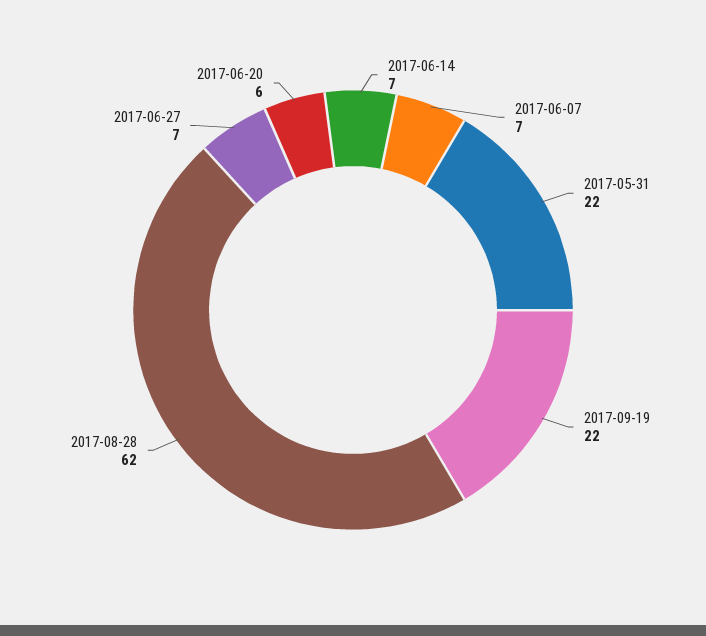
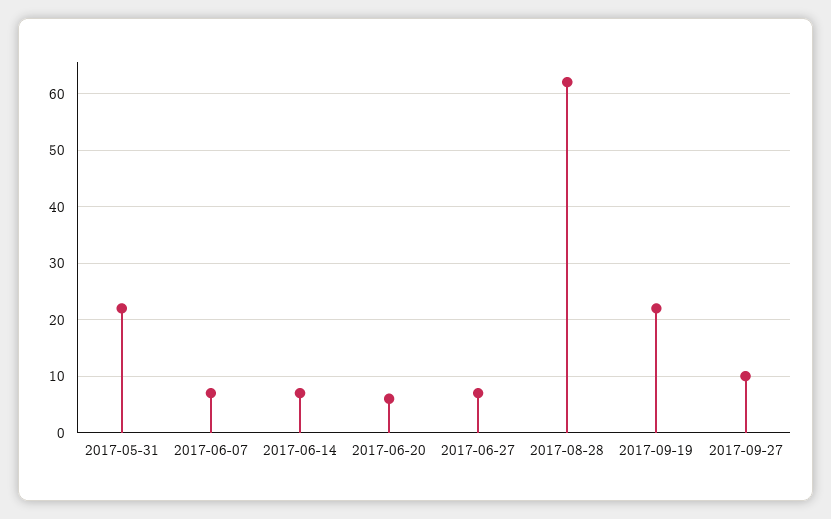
2017-09-27: none -> 10

